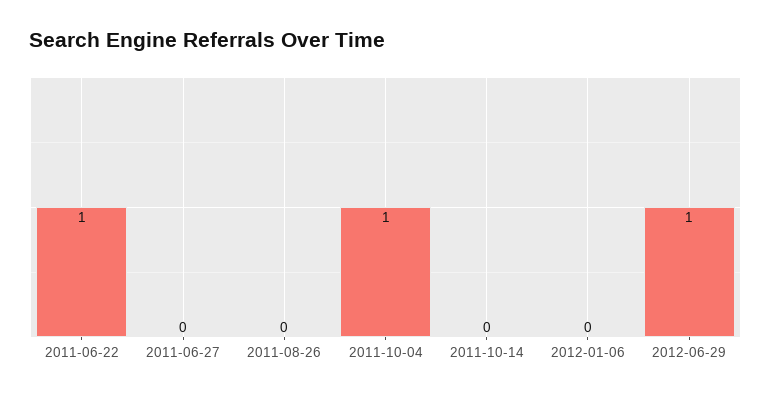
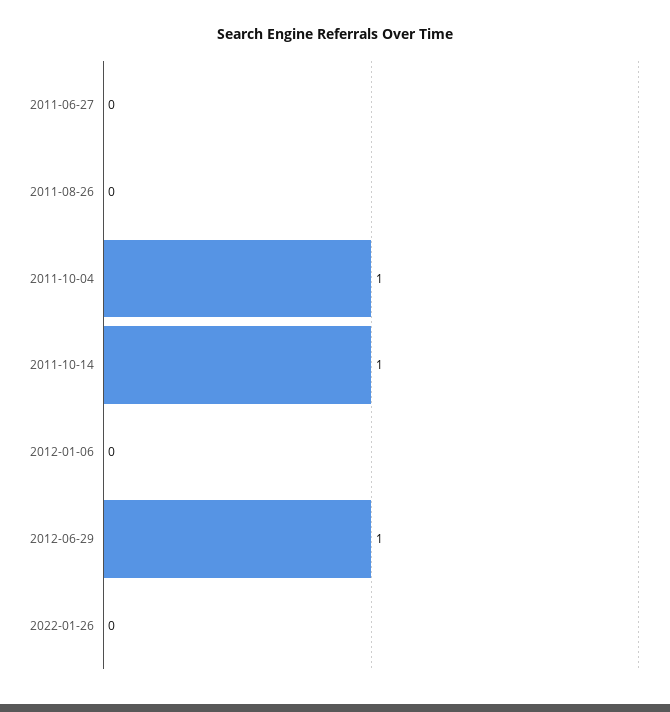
2011-06-22: 1 -> none
2011-10-14: 0 -> 1
2022-01-26: none -> 0

